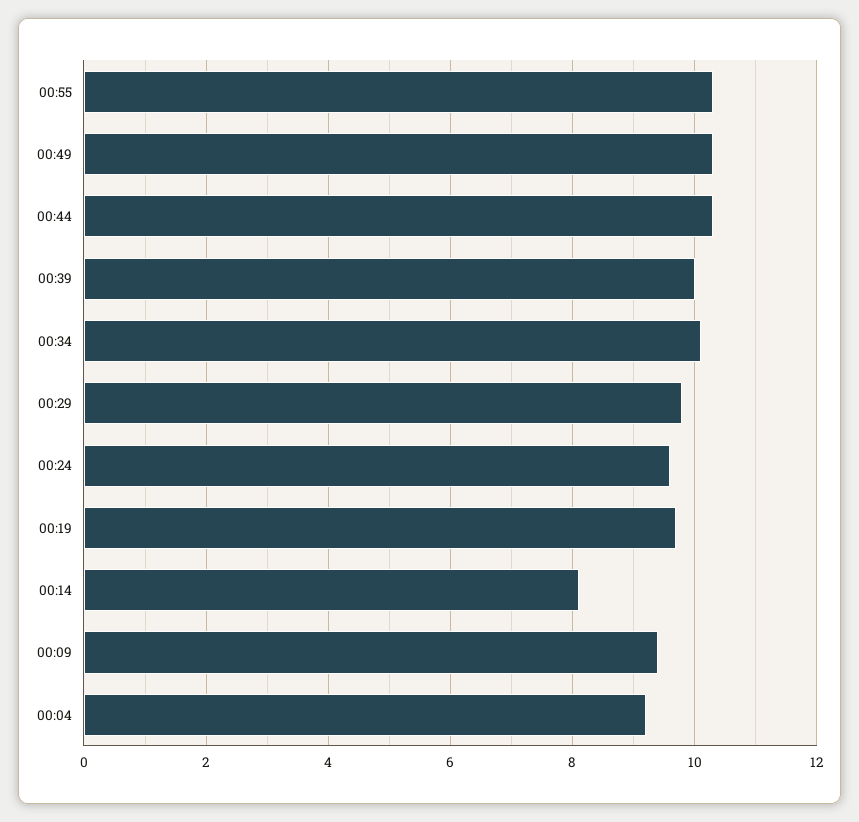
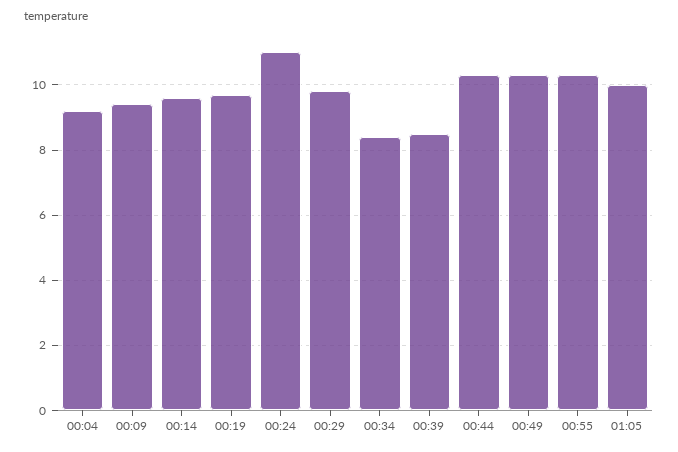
00:39: 10 -> 8.5
00:34: 10 -> 8.5
00:24: 9.5 -> 11
00:14: 8 -> 9.5
01:05: none -> 10

